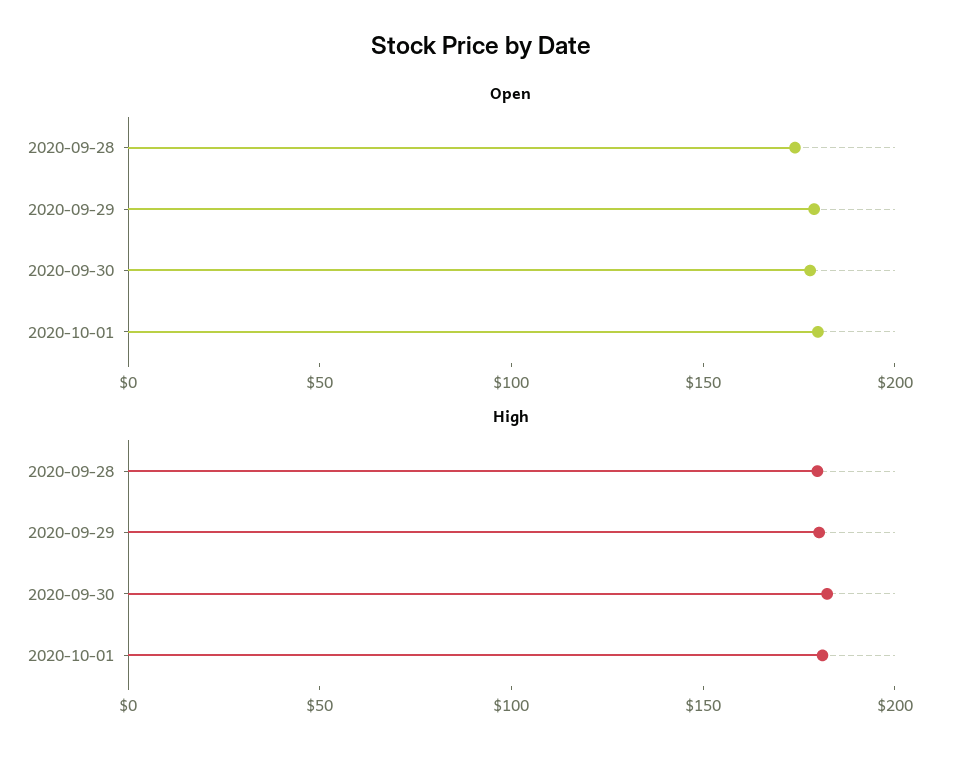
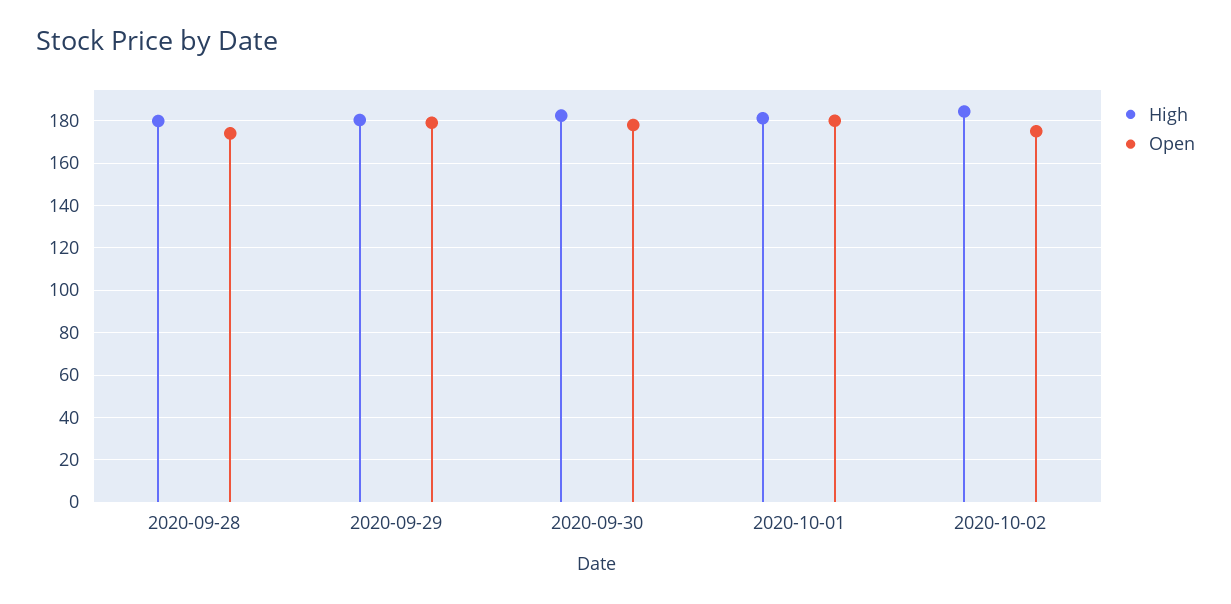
High, 2020-10-02: none -> 185
Open, 2020-10-02: none -> 175

